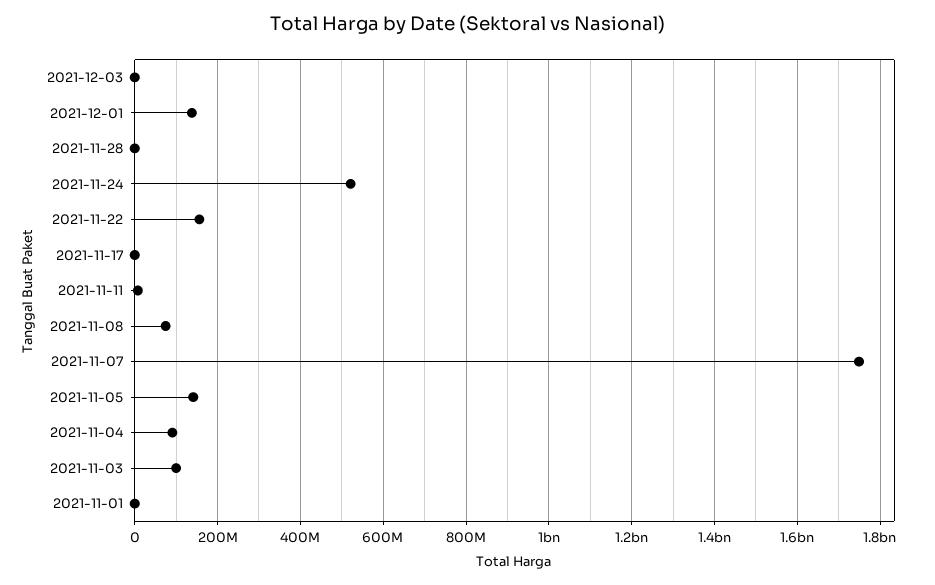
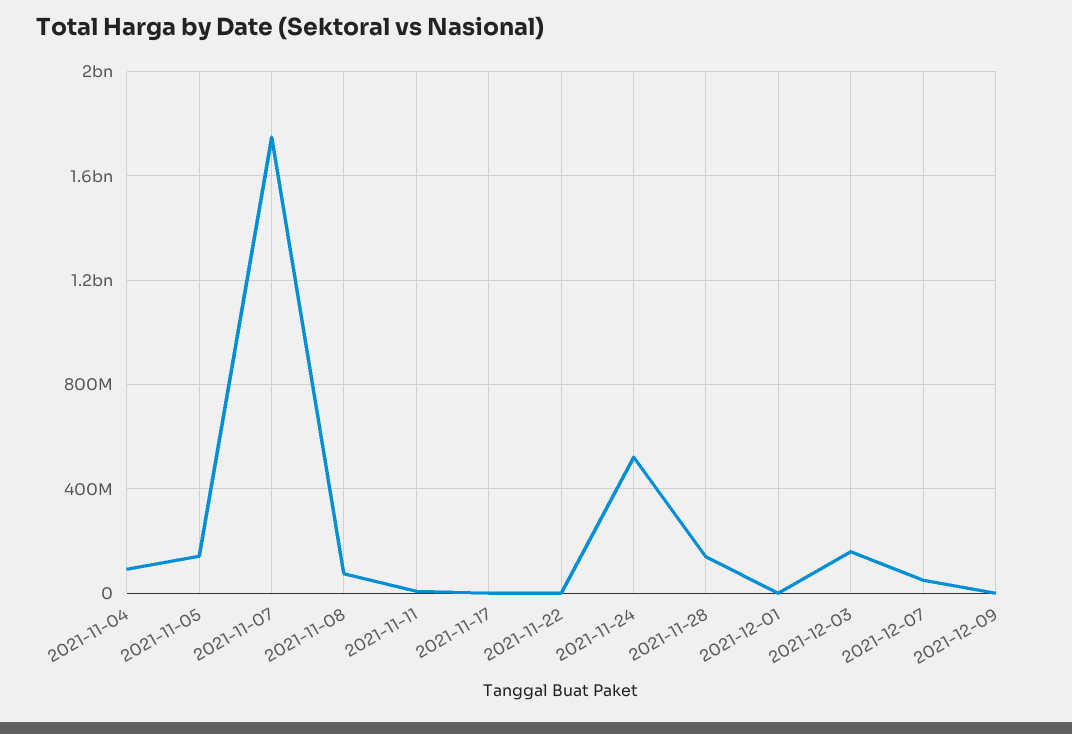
2021-12-03: 0 -> 150000000
2021-12-01: 140000000 -> 0
2021-11-28: 0 -> 150000000
2021-11-22: 160000000 -> 0
2021-11-03: 100000000 -> none
2021-11-01: 0 -> none
2021-12-07: none -> 50000000
2021-12-09: none -> 0

